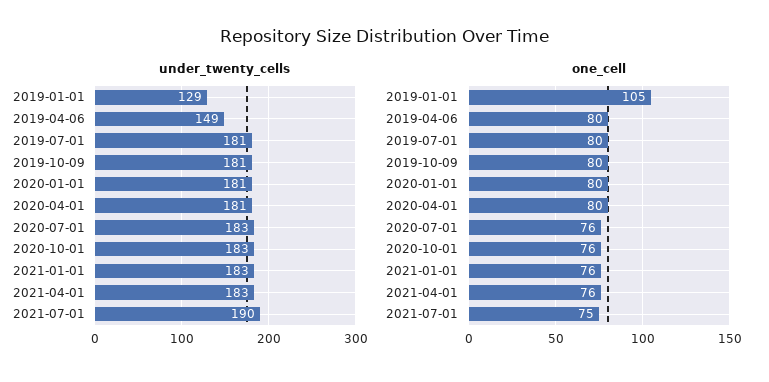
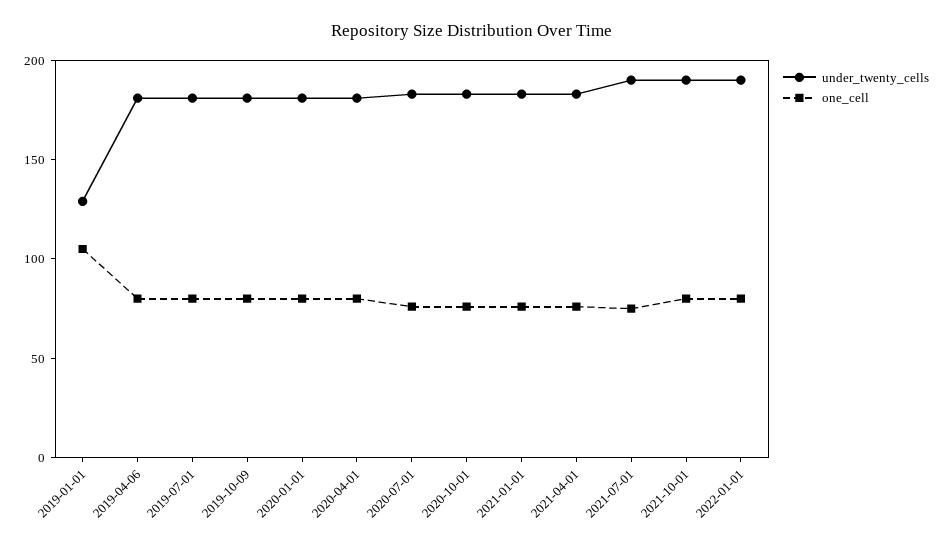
under_twenty_cells, 2019-04-06: 149 -> 180
under_twenty_cells, 2021-10-01: none -> 190
one_cell, 2021-10-01: none -> 80
under_twenty_cells, 2022-01-01: none -> 190
one_cell, 2022-01-01: none -> 80

